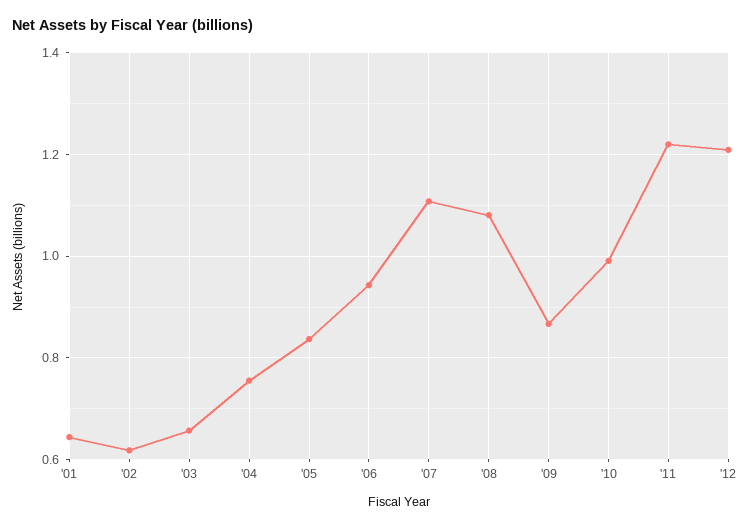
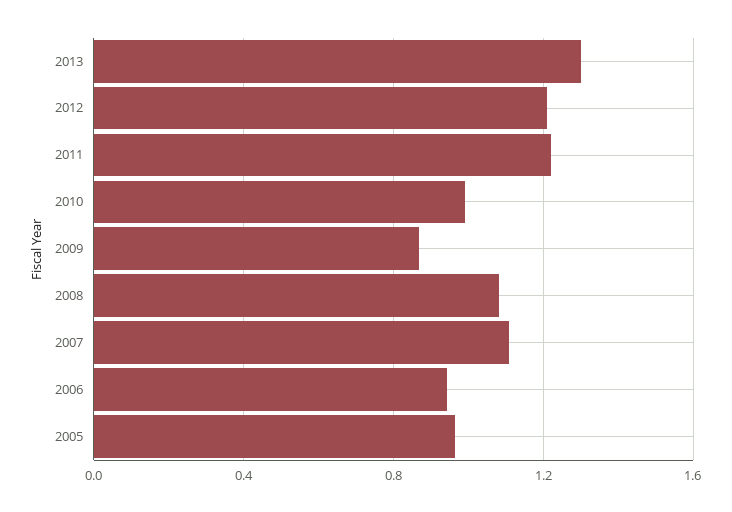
'01: 0.64 -> none
'02: 0.62 -> none
'03: 0.66 -> none
'04: 0.76 -> none
'05: 0.84 -> 0.95
2013: none -> 1.3

